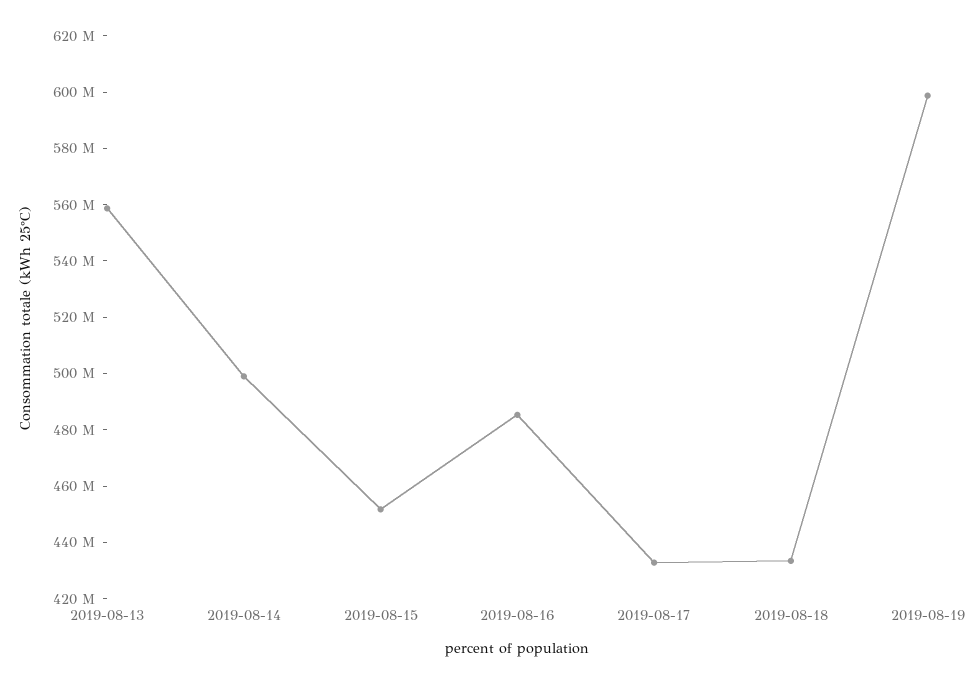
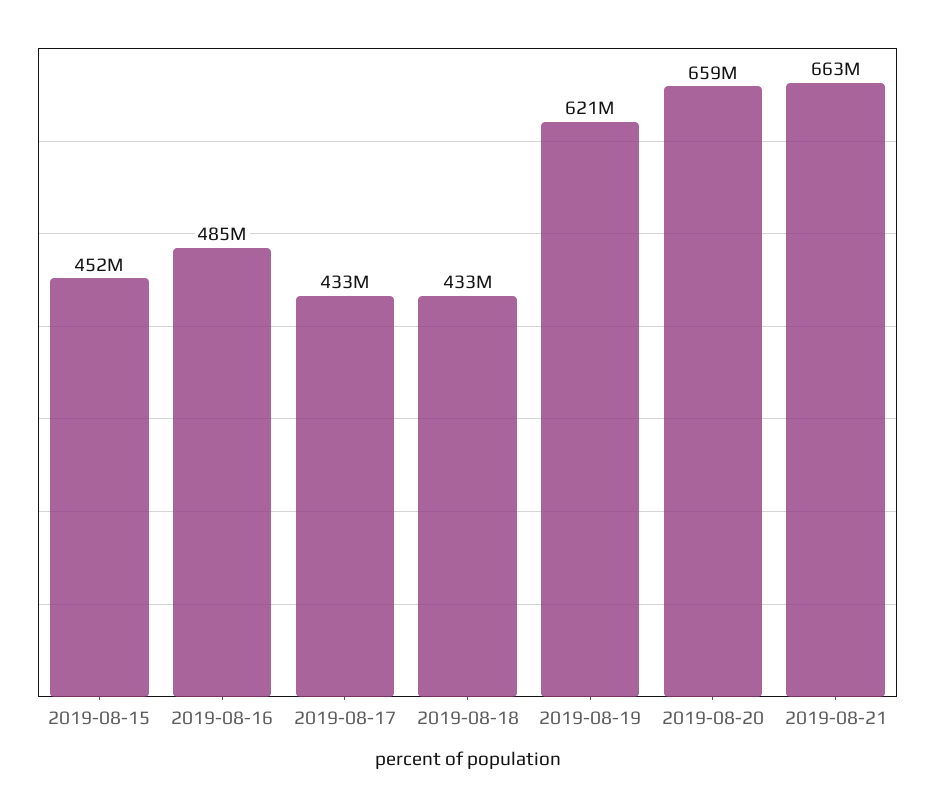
2019-08-13: 560000000 -> none
2019-08-14: 500000000 -> none
2019-08-19: 600000000 -> 621000000
2019-08-20: none -> 659000000
2019-08-21: none -> 663000000

